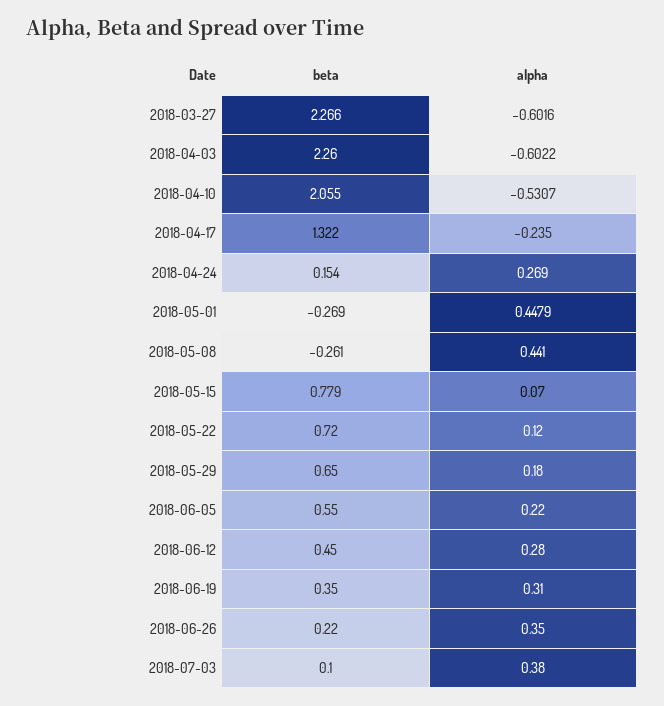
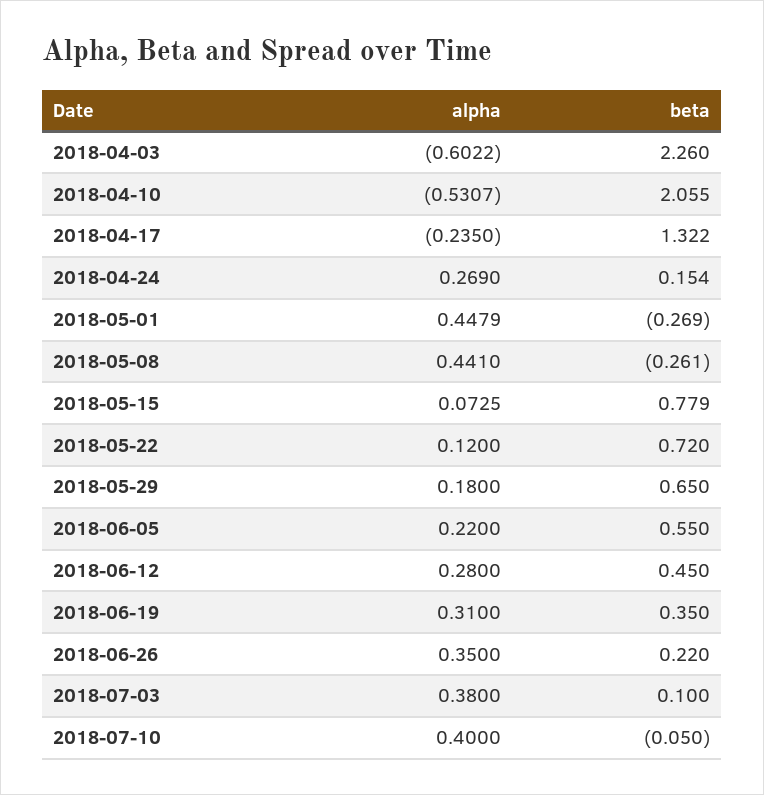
beta, 2018-03-27: 2.266 -> none
alpha, 2018-03-27: -0.6016 -> none
alpha, 2018-05-15: 0.07 -> 0.0725
alpha, 2018-07-10: none -> 0.4
beta, 2018-07-10: none -> -0.05

